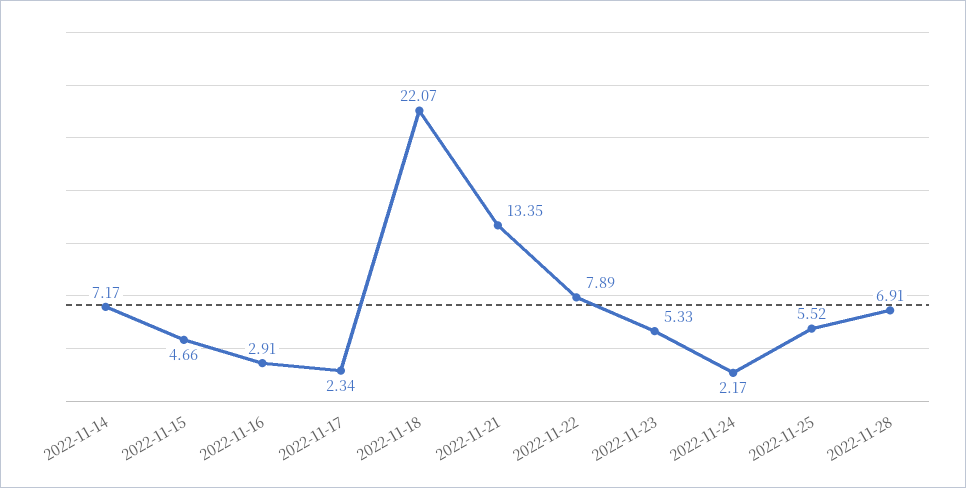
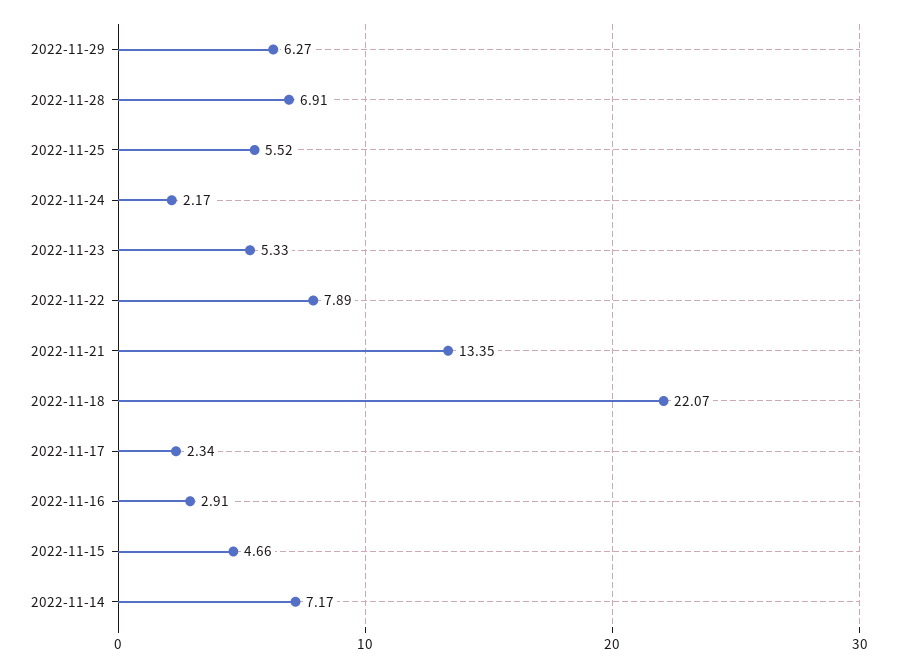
2022-11-29: none -> 6.27

